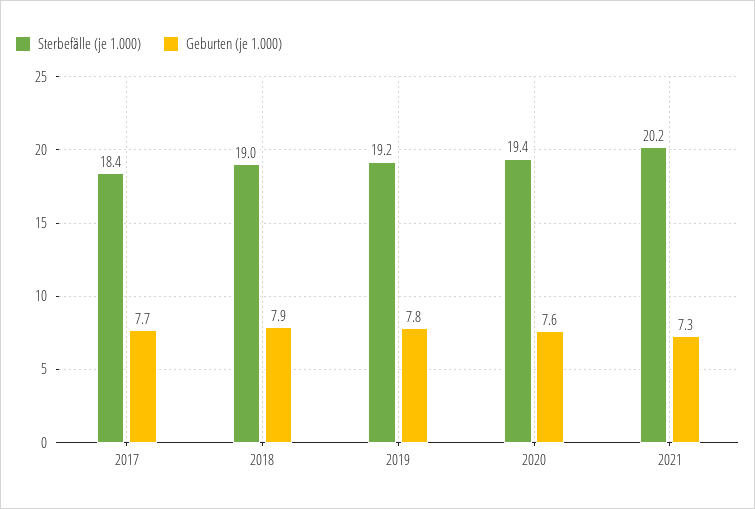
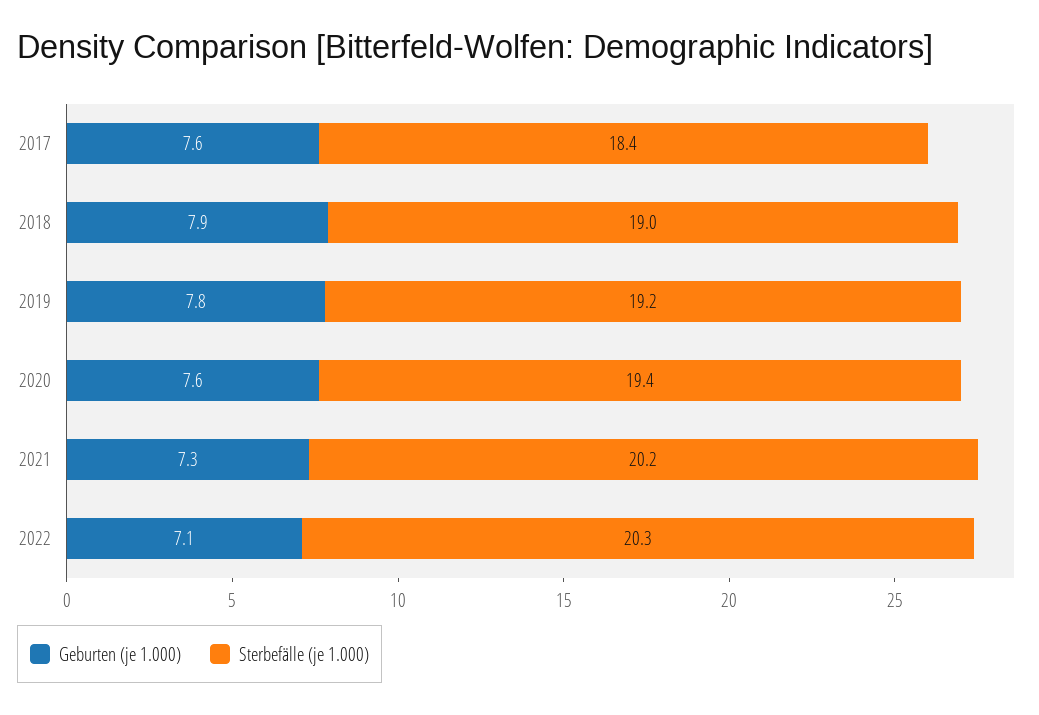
Geburten (je 1.000), 2017: 7.7 -> 7.6
Geburten (je 1.000), 2022: none -> 7.1
Sterbefälle (je 1.000), 2022: none -> 20.3

